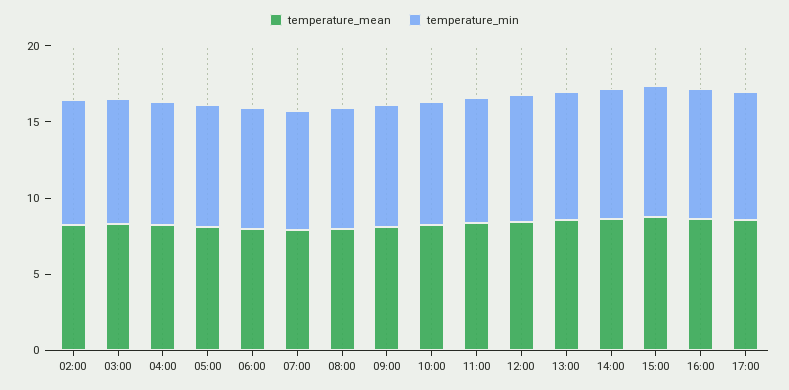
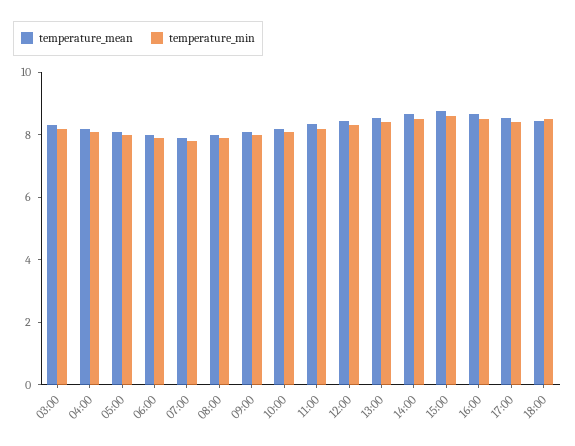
temperature_mean, 02:00: 8 -> none
temperature_min, 02:00: 8 -> none
temperature_mean, 18:00: none -> 8.5
temperature_min, 18:00: none -> 8.5

